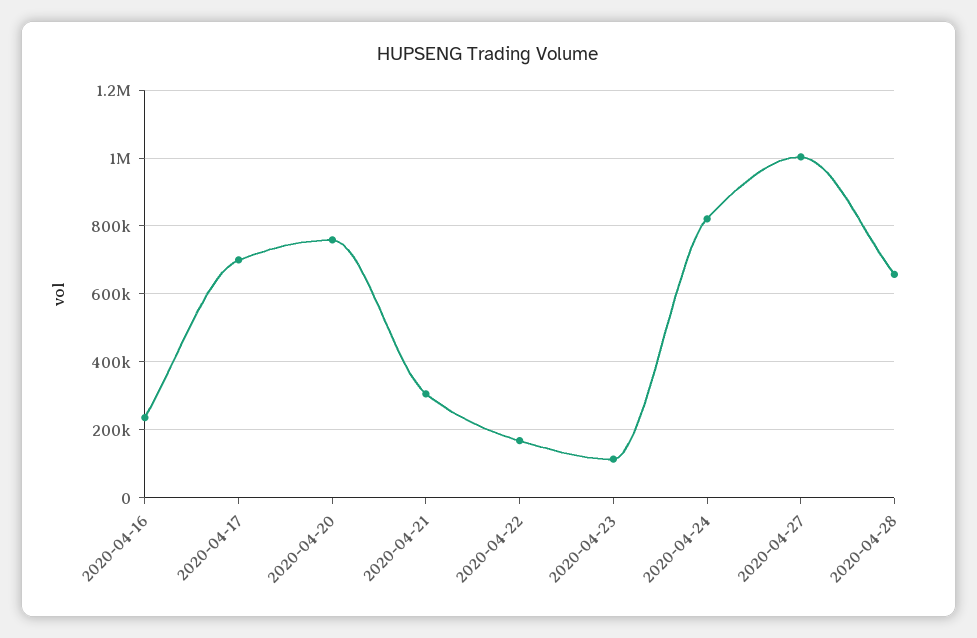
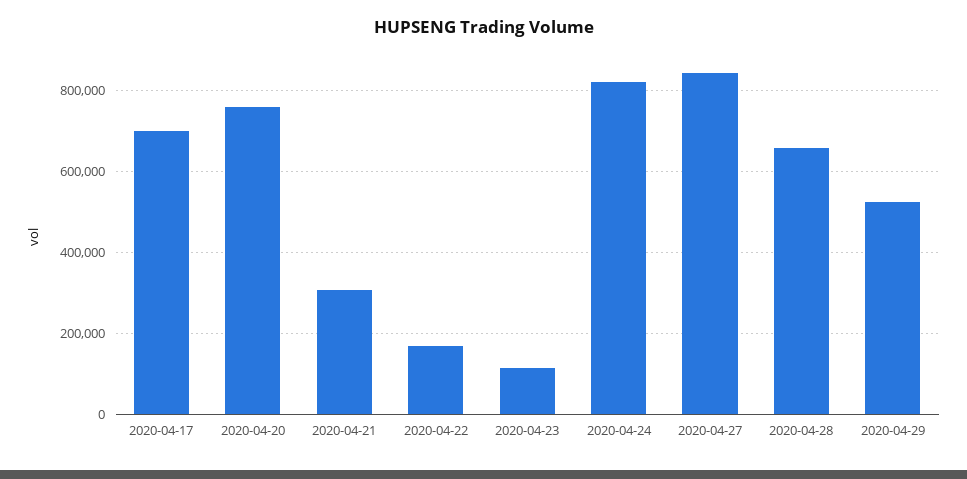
2020-04-16: 240000 -> none
2020-04-27: 1000000 -> 840000
2020-04-29: none -> 520000

